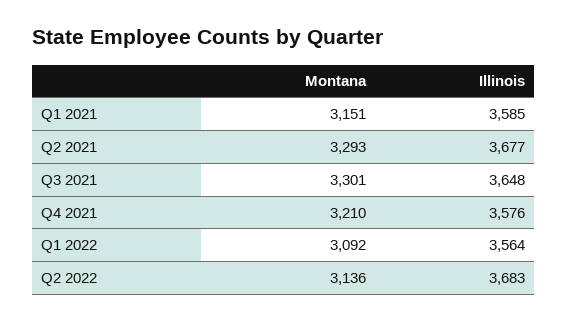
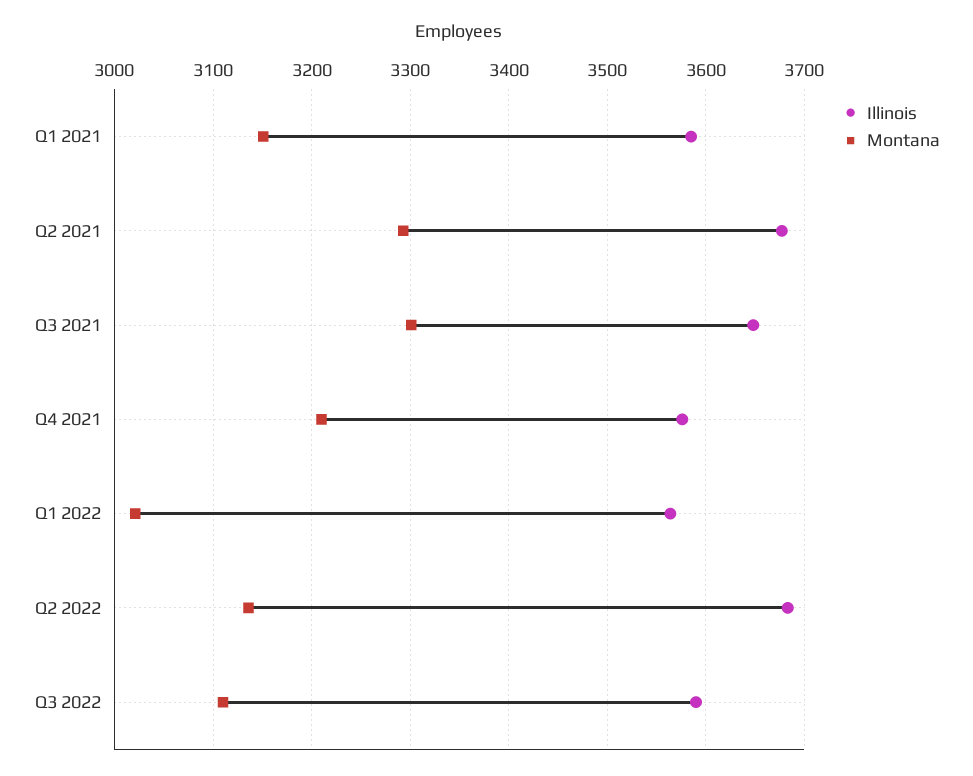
Montana, Q1 2022: 3092 -> 3020
Illinois, Q3 2022: none -> 3590
Montana, Q3 2022: none -> 3110

